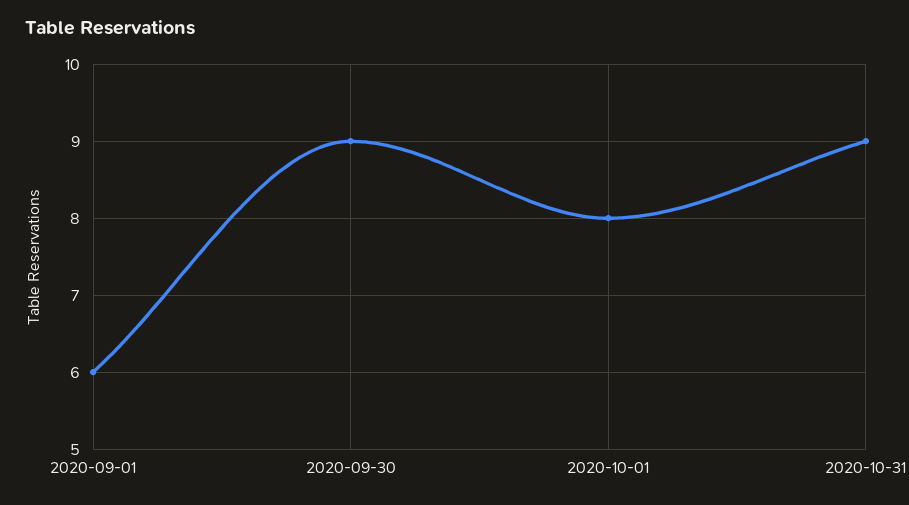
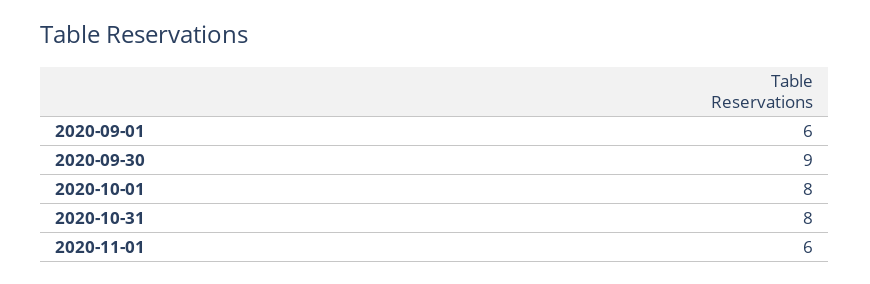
2020-10-31: 9 -> 8
2020-11-01: none -> 6

